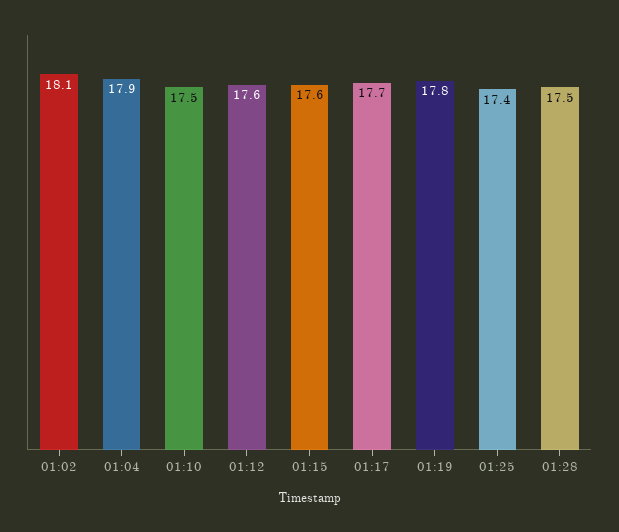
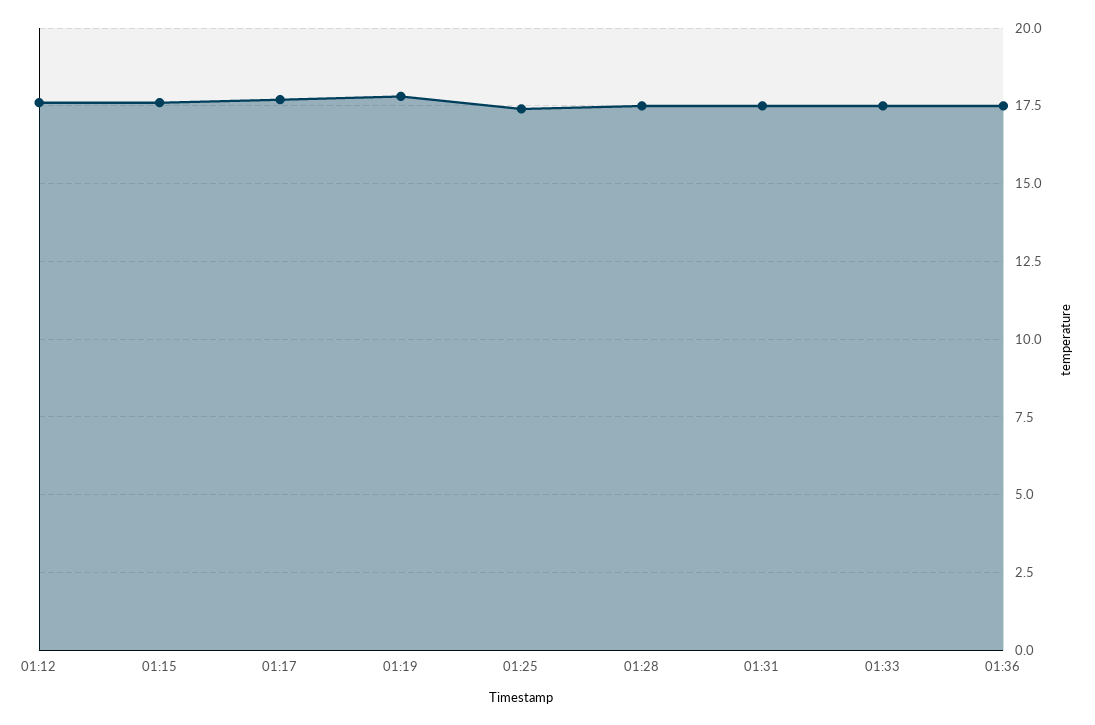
01:02: 18.1 -> none
01:04: 17.9 -> none
01:10: 17.5 -> none
01:31: none -> 17.5
01:33: none -> 17.5
01:36: none -> 17.5

